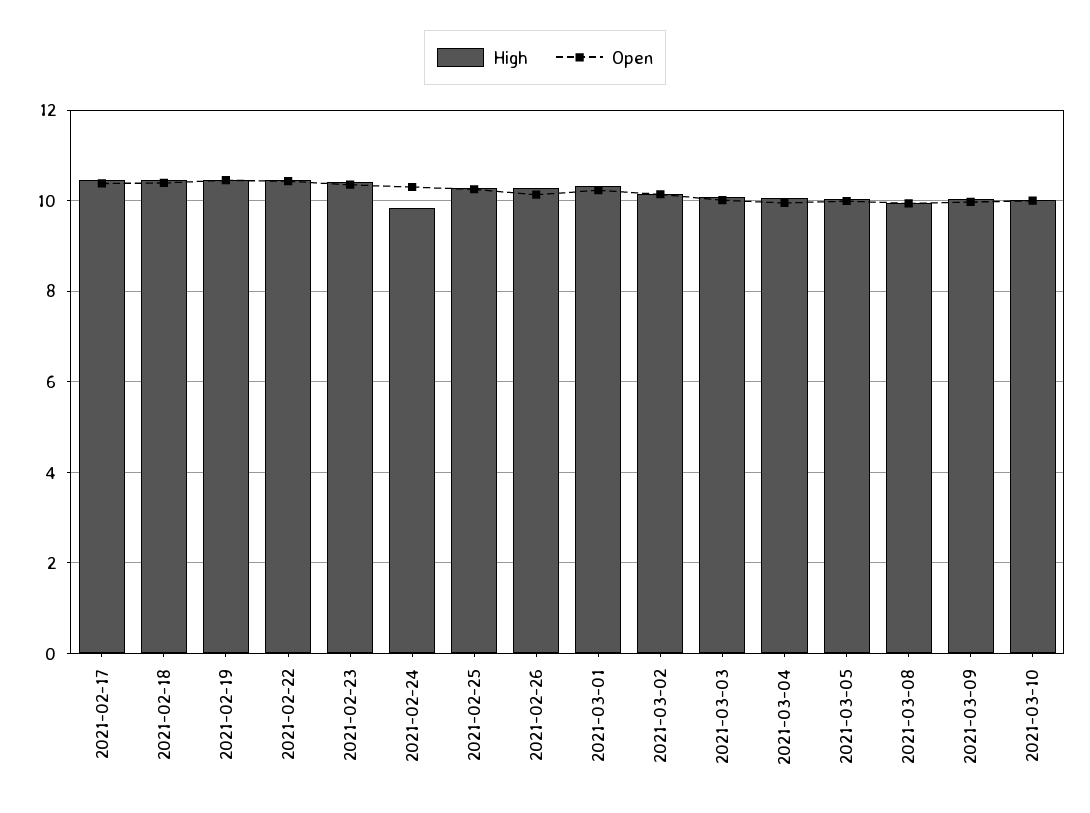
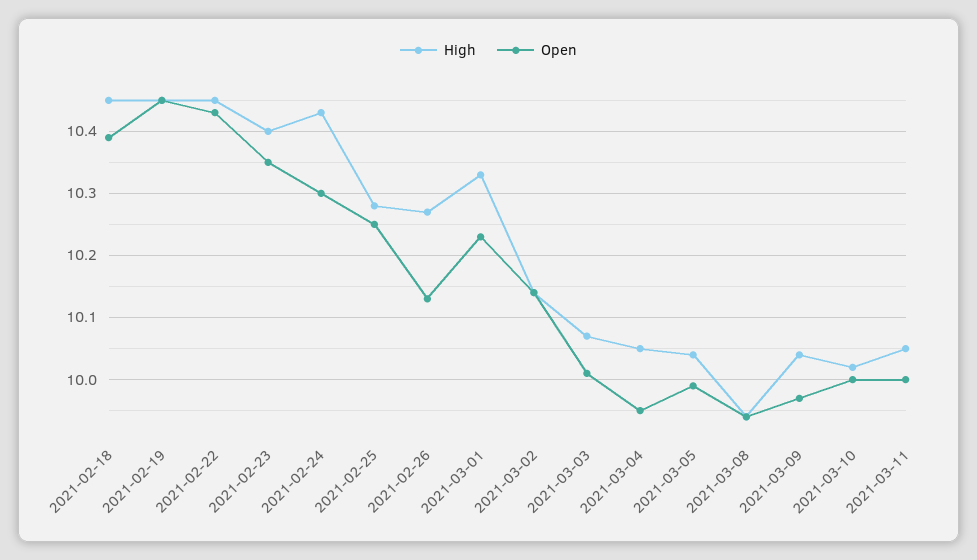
High, 2021-02-17: 10.4 -> none
Open, 2021-02-17: 10.4 -> none
High, 2021-02-24: 9.8 -> 10.43
High, 2021-03-11: none -> 10.05
Open, 2021-03-11: none -> 10

